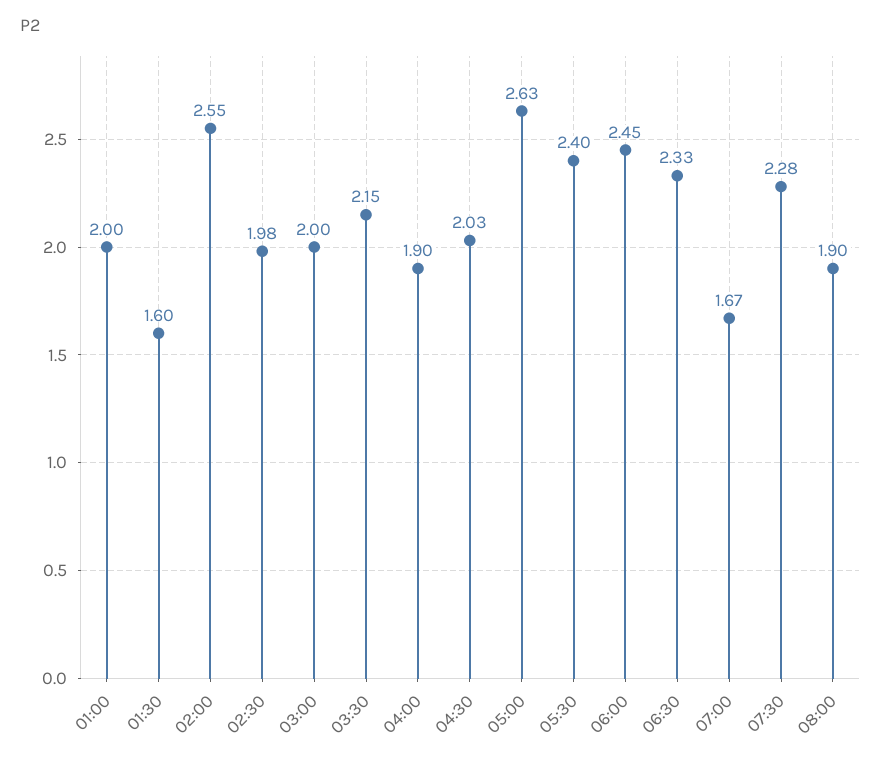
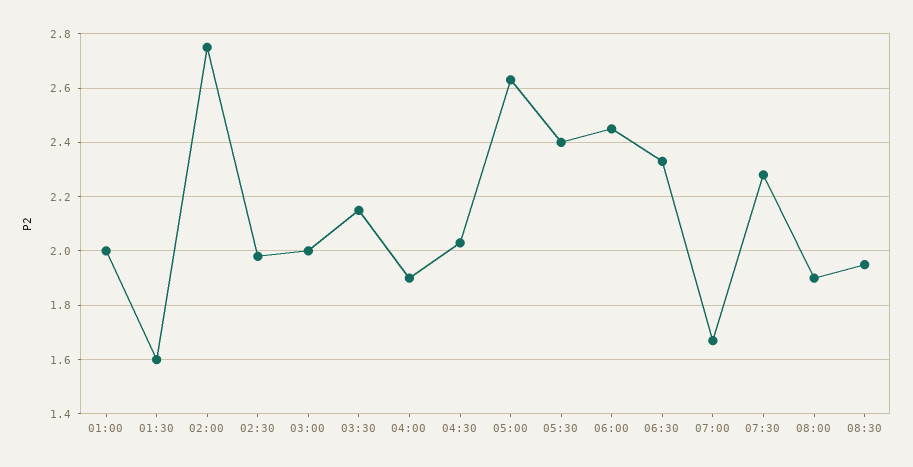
02:00: 2.55 -> 2.75
08:30: none -> 1.95

